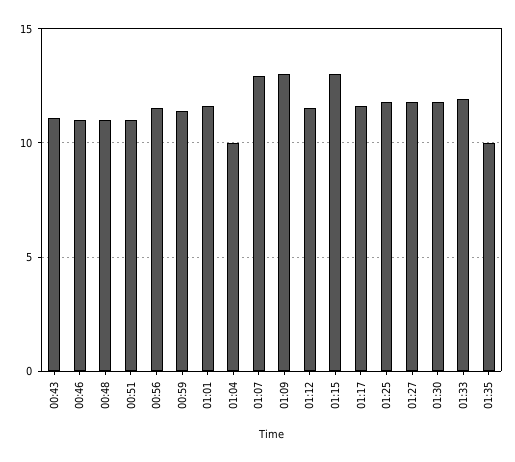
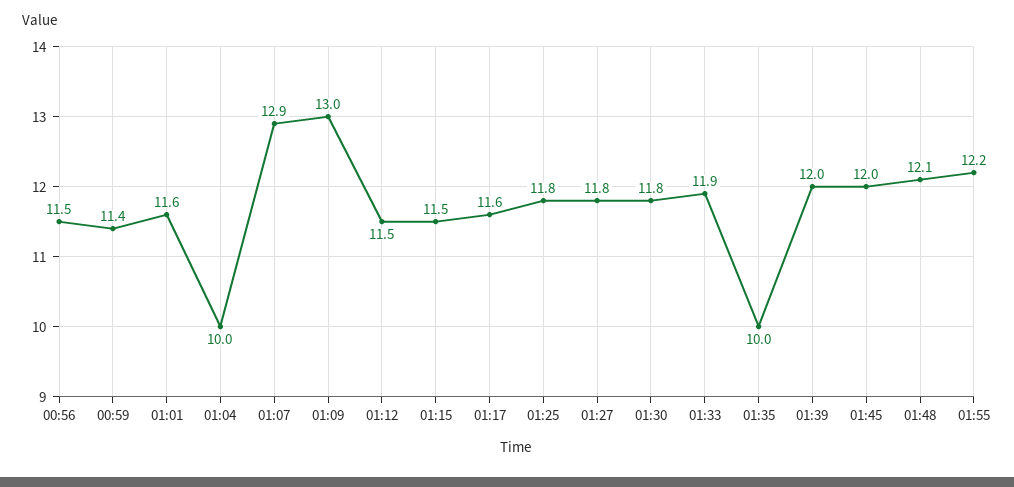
00:43: 11 -> none
00:46: 11 -> none
00:48: 11 -> none
00:51: 11 -> none
01:15: 13 -> 11.5
01:39: none -> 12
01:45: none -> 12
01:48: none -> 12.1
01:55: none -> 12.2

